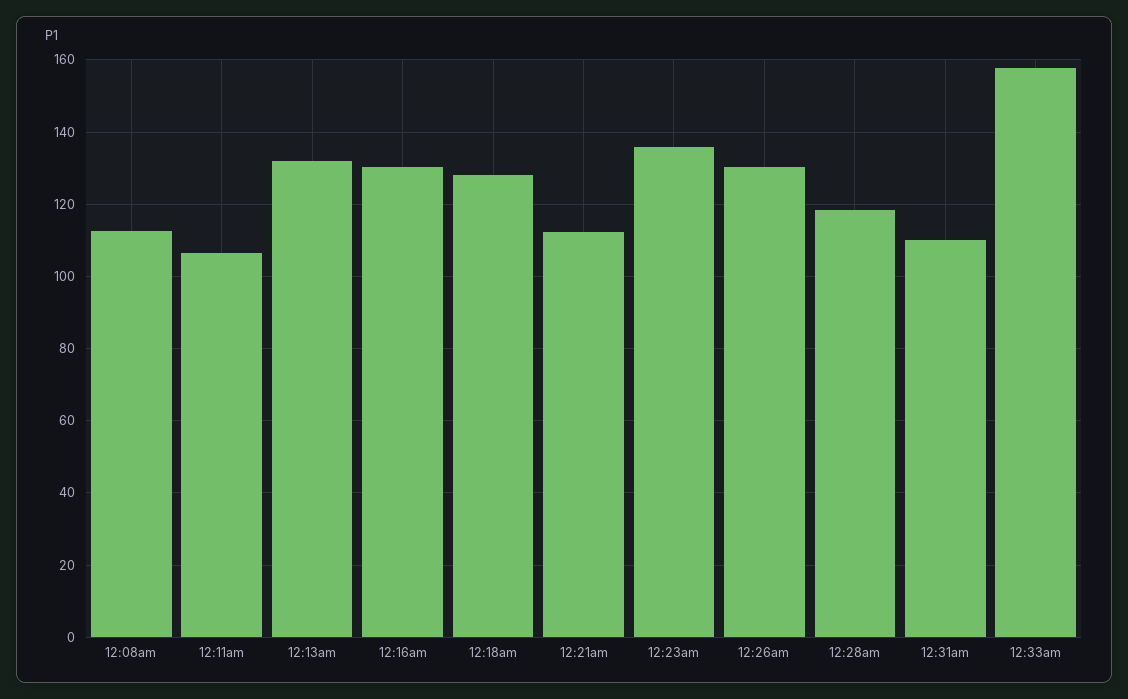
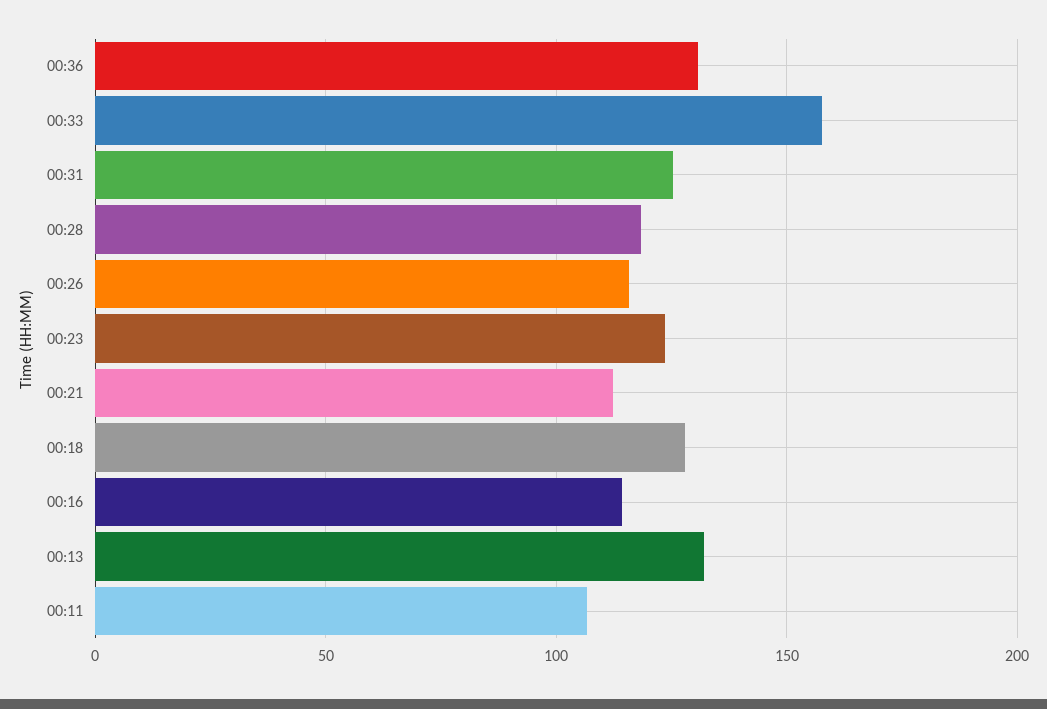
12:08am: 112 -> none
12:16am: 130 -> 115
12:23am: 136 -> 125
12:26am: 130 -> 115
12:31am: 110 -> 125
00:36: none -> 130

